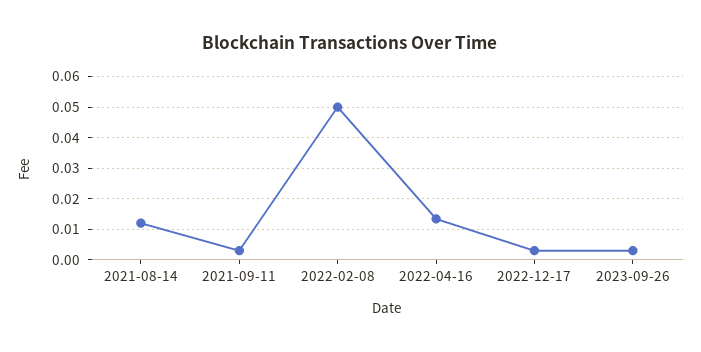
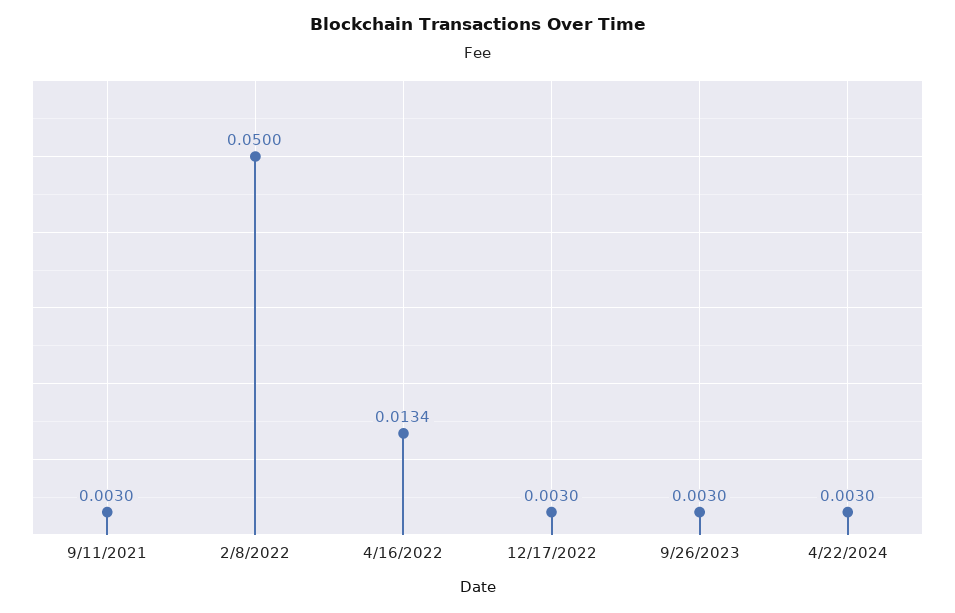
2021-08-14: 0.012 -> none
4/22/2024: none -> 0.003

